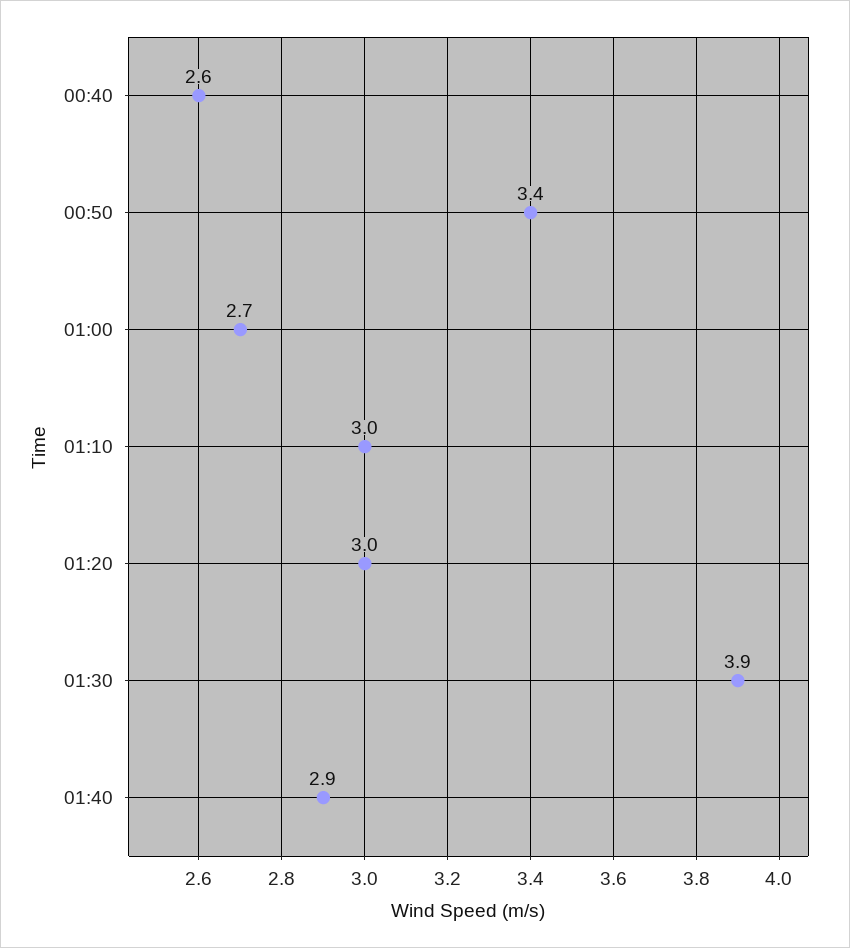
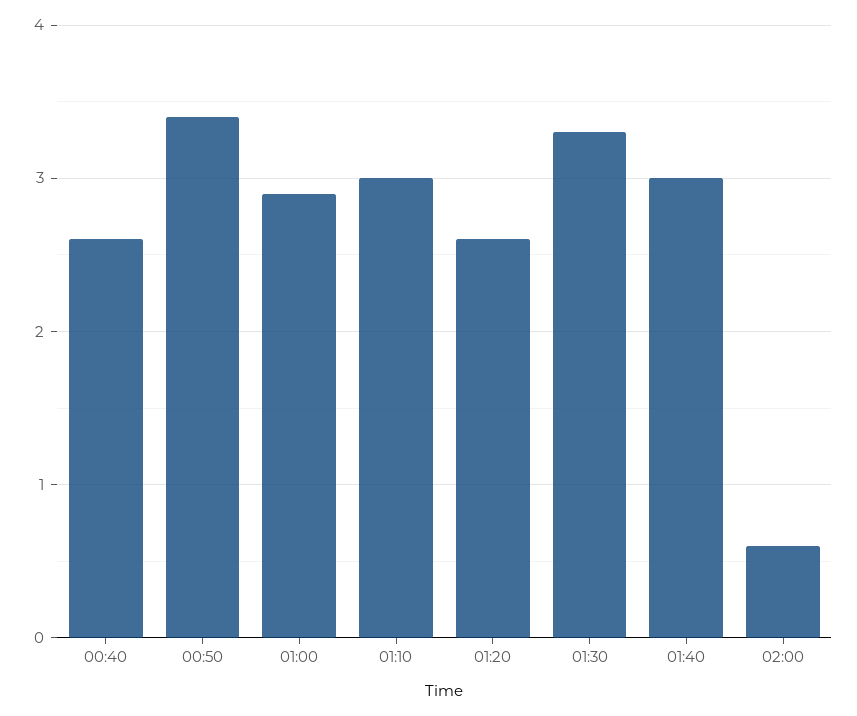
01:00: 2.7 -> 2.9
01:20: 3 -> 2.6
01:30: 3.9 -> 3.3
01:40: 2.9 -> 3
02:00: none -> 0.6

